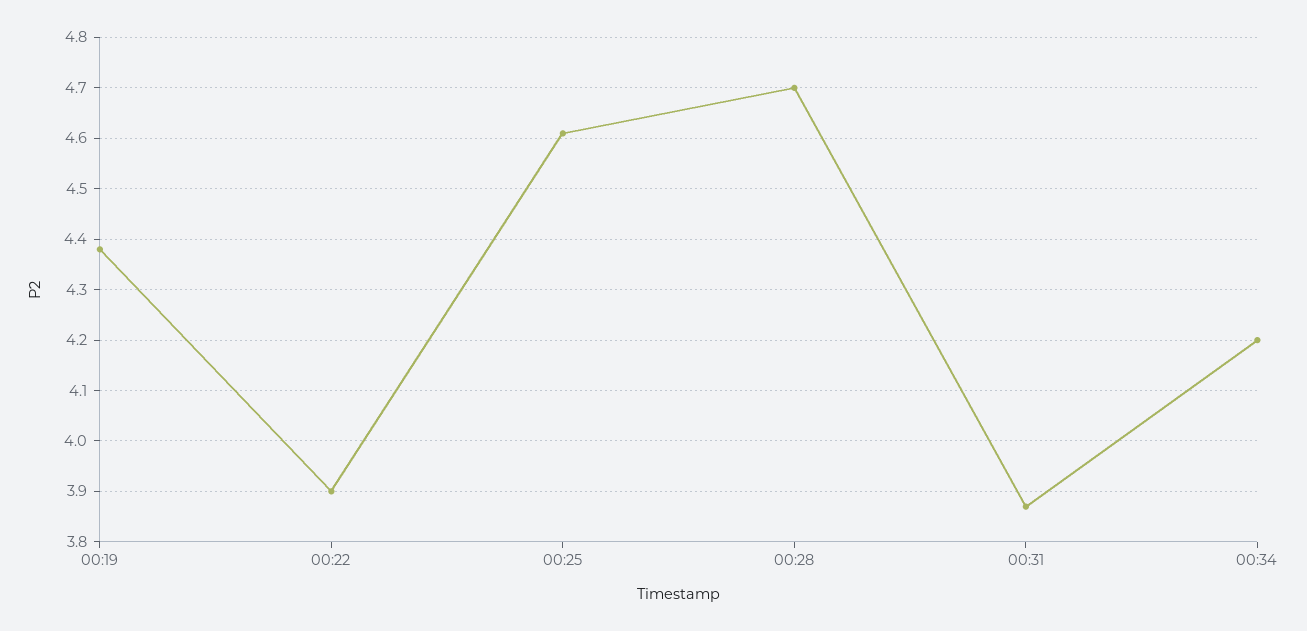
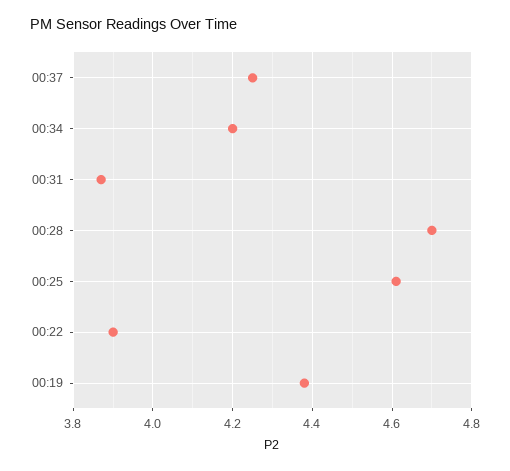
00:37: none -> 4.25

